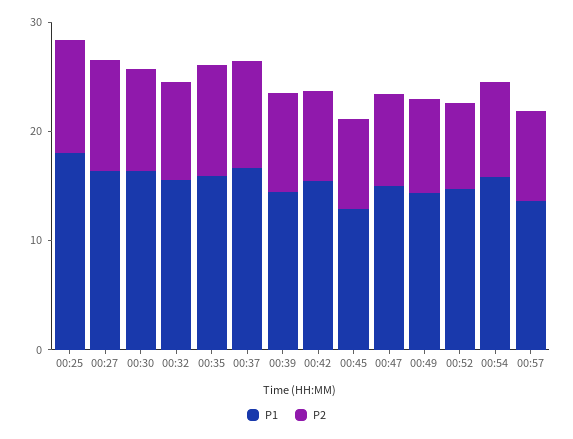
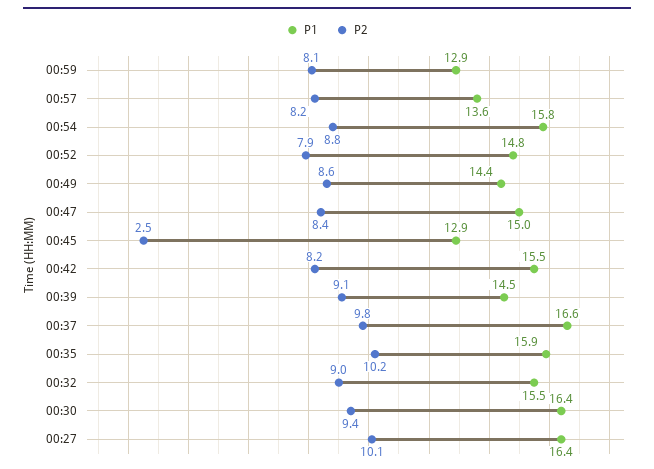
P1, 00:25: 18 -> none
P2, 00:25: 10 -> none
P2, 00:45: 8 -> 2.5
P1, 00:59: none -> 12.9
P2, 00:59: none -> 8.1

